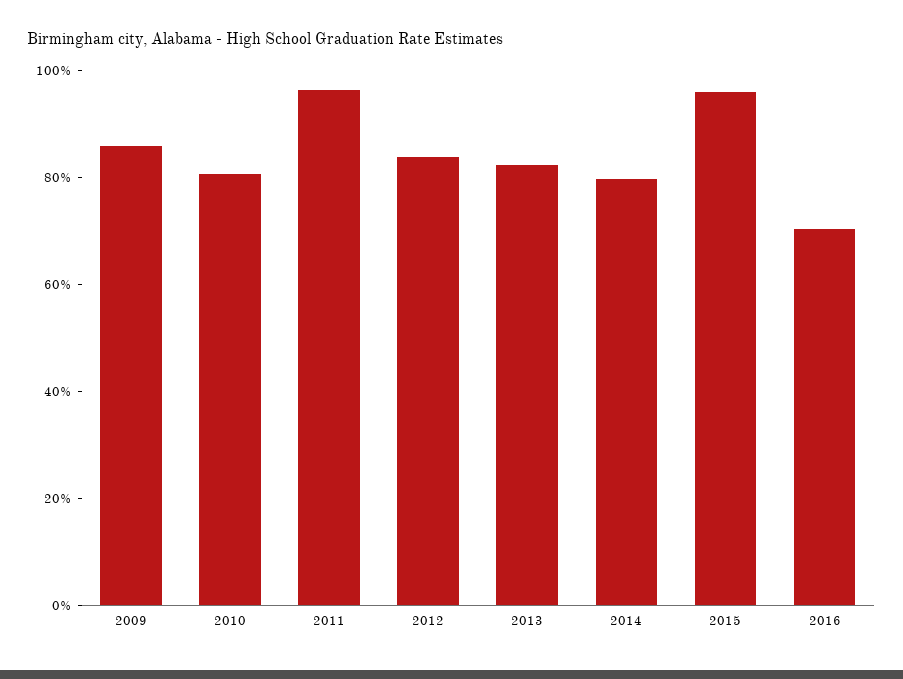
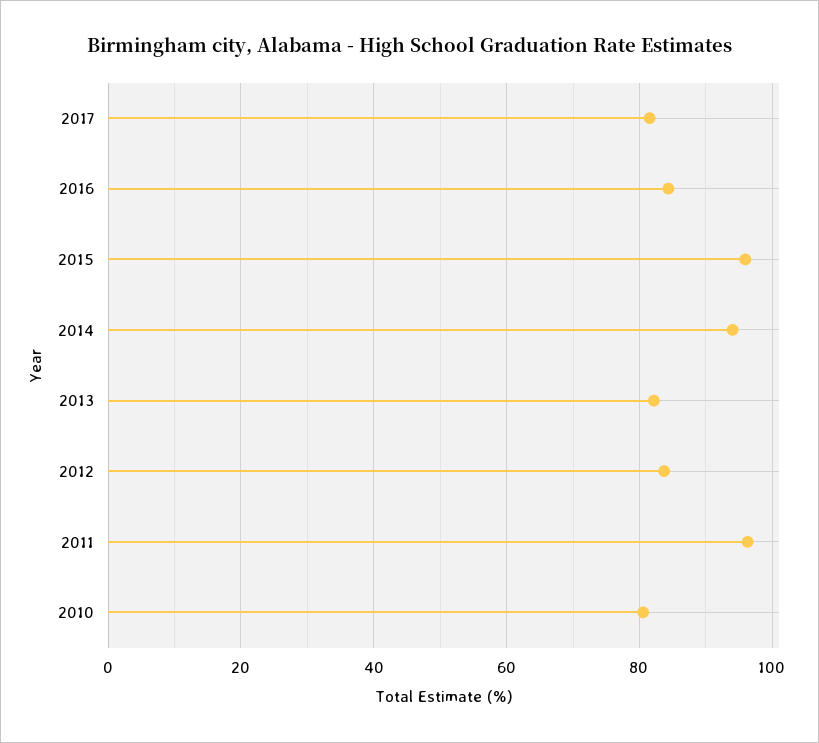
2009: 85 -> none
2014: 80 -> 94
2016: 70 -> 84
2017: none -> 82

